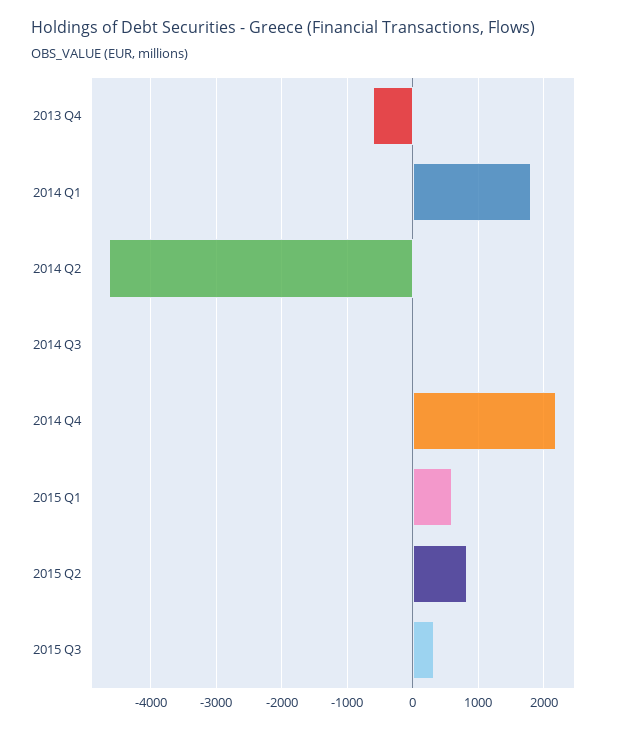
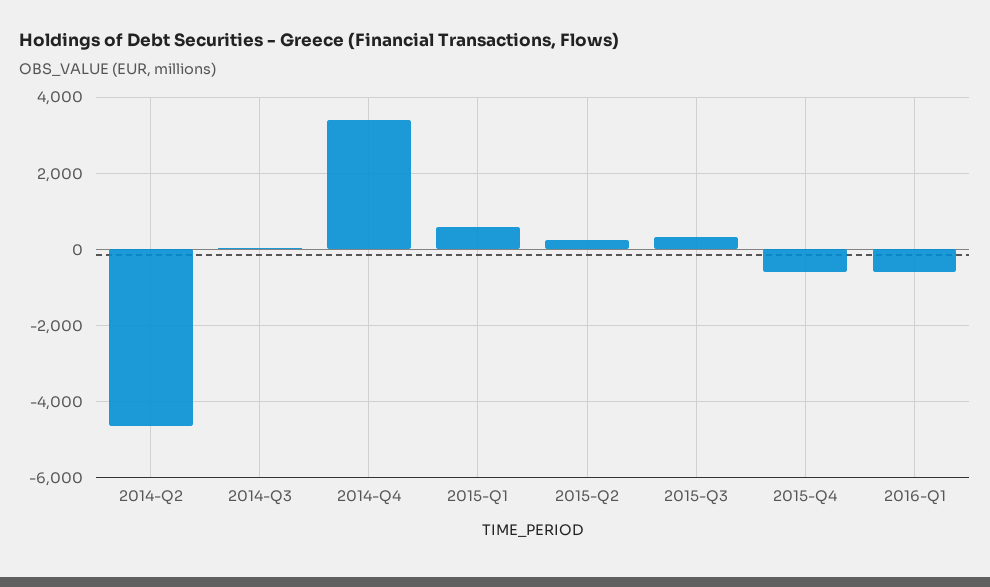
2013 Q4: -600 -> none
2014 Q1: 1800 -> none
2014 Q4: 2200 -> 3400
2015 Q2: 800 -> 200
2015-Q4: none -> -600
2016-Q1: none -> -600

